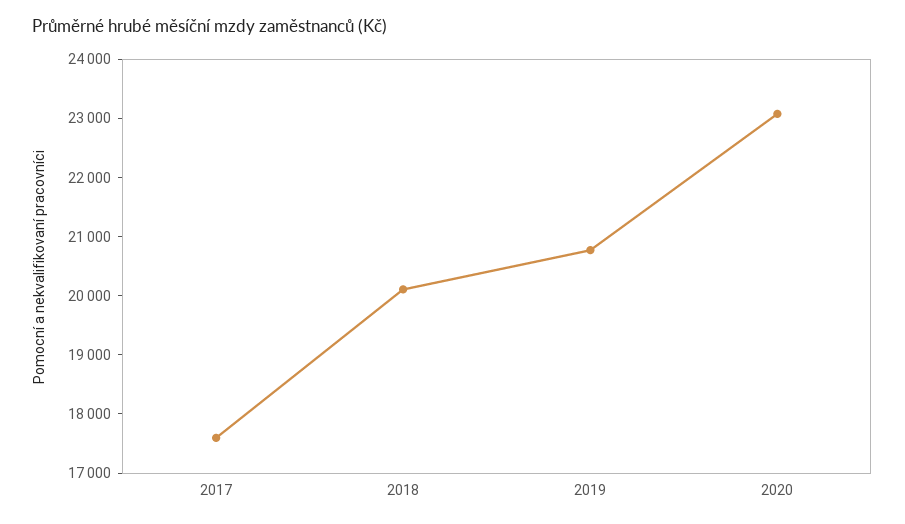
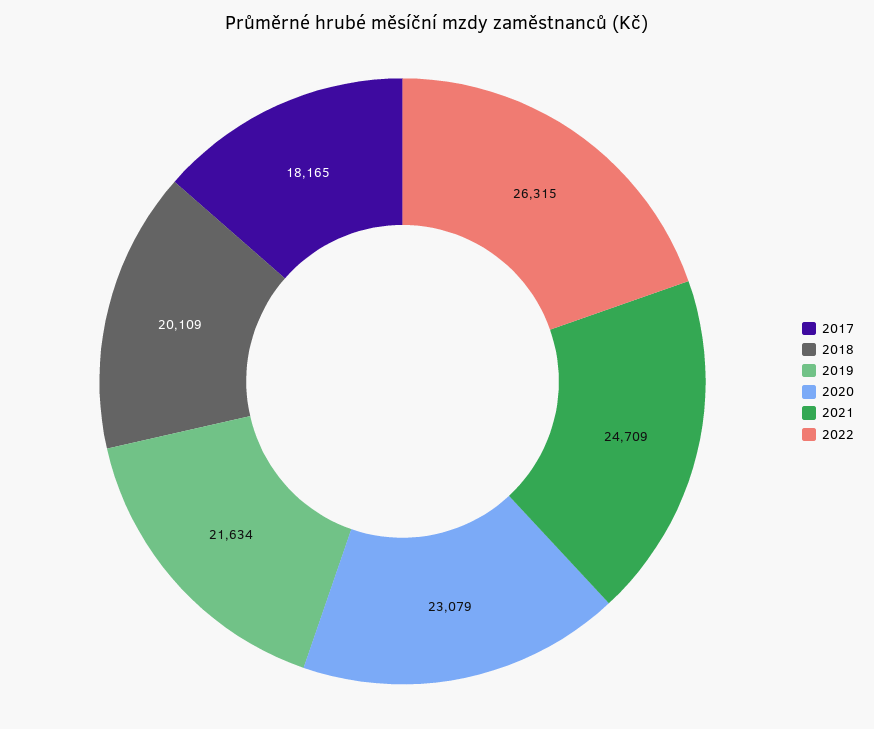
2017: 17600 -> 18165
2019: 20800 -> 21634
2021: none -> 24709
2022: none -> 26315

